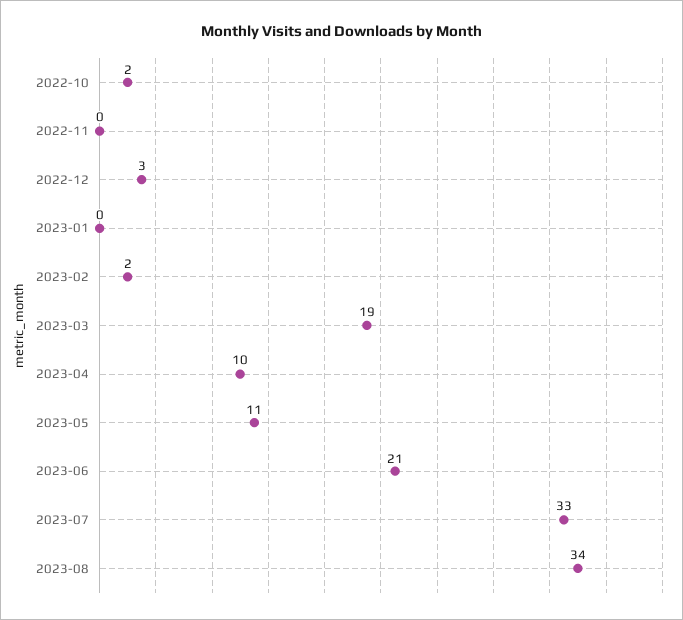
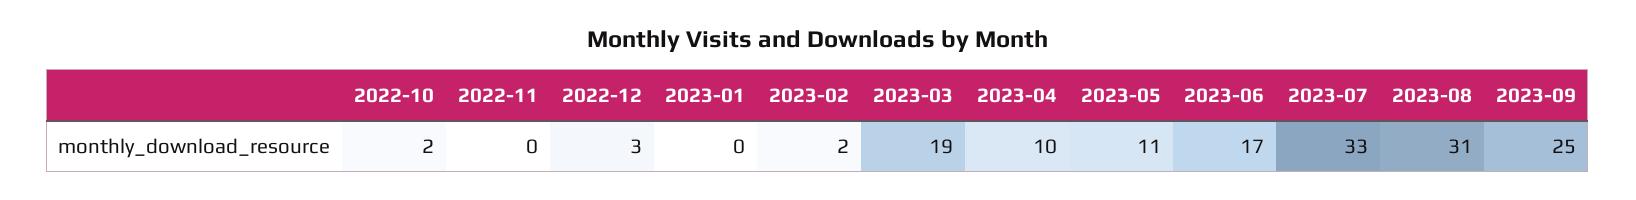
2023-06: 21 -> 17
2023-08: 34 -> 31
2023-09: none -> 25

